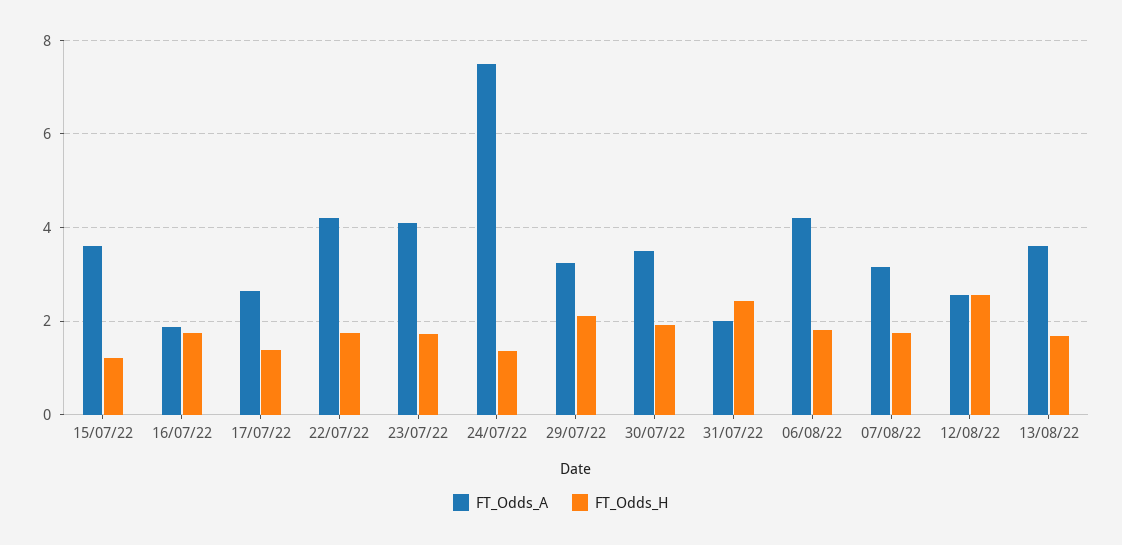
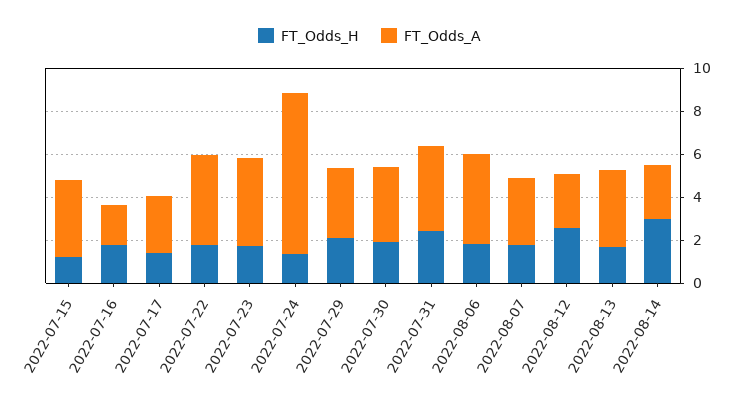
FT_Odds_A, 31/07/22: 2 -> 4
FT_Odds_H, 2022-08-14: none -> 3
FT_Odds_A, 2022-08-14: none -> 2.5

